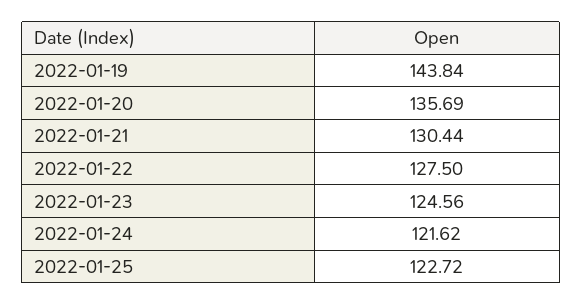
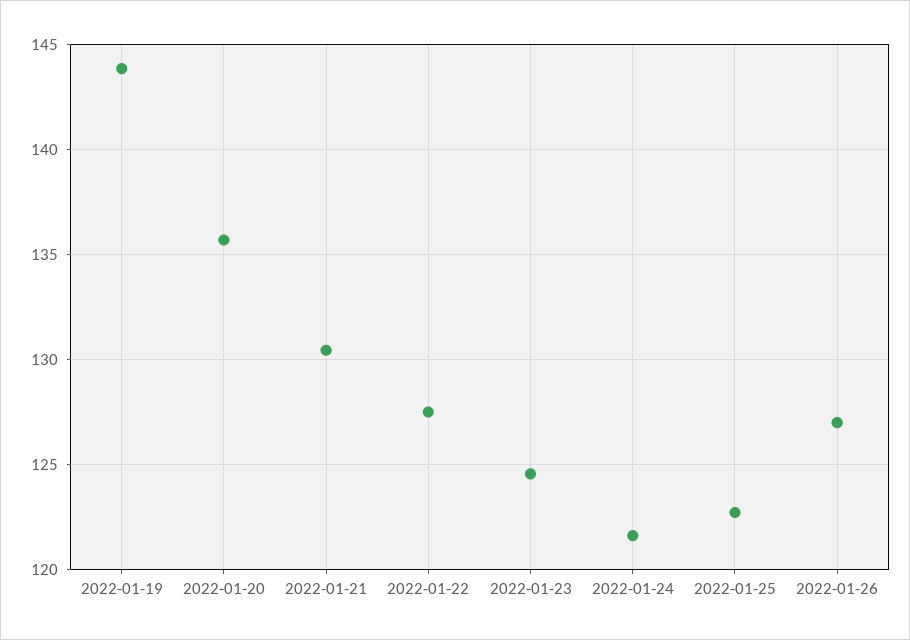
2022-01-26: none -> 127

